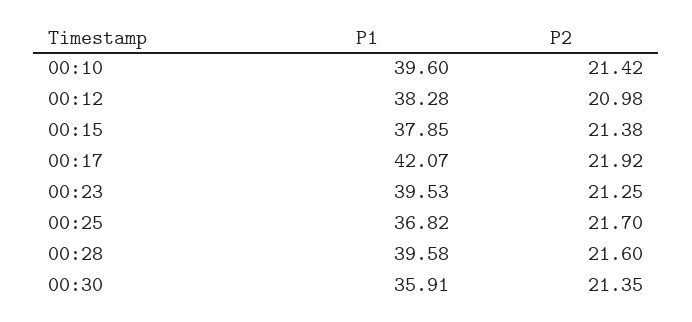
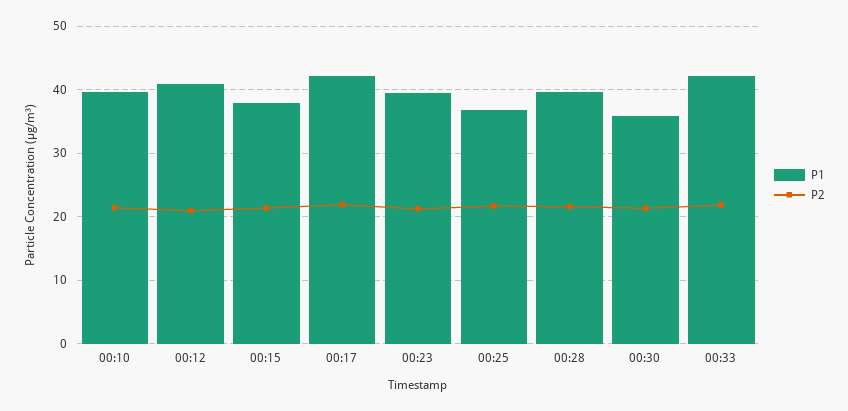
P1, 00:12: 38.28 -> 41
P1, 00:33: none -> 42
P2, 00:33: none -> 22

